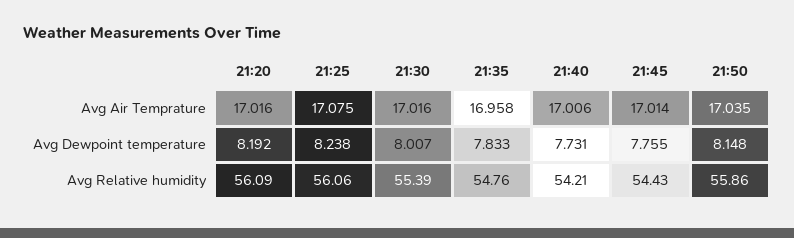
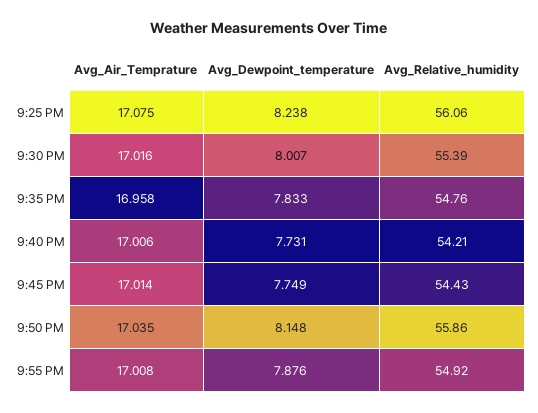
21:20, Avg Air Temprature: 17.016 -> none
21:20, Avg Dewpoint temperature: 8.192 -> none
21:45, Avg Dewpoint temperature: 7.755 -> 7.749
21:20, Avg Relative humidity: 56.09 -> none
9:55 PM, Avg Air Temprature: none -> 17.008
9:55 PM, Avg Dewpoint temperature: none -> 7.876
9:55 PM, Avg Relative humidity: none -> 54.92

